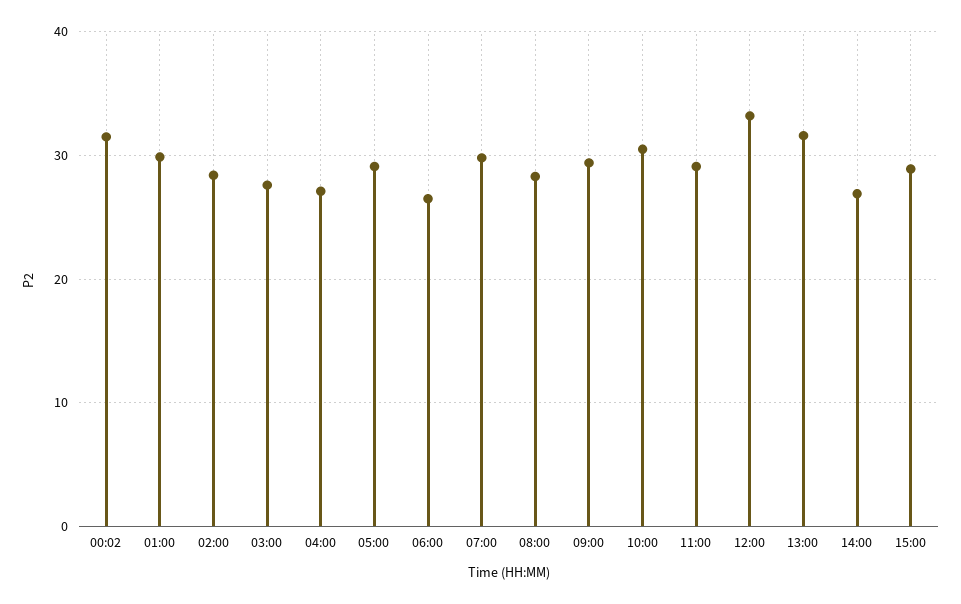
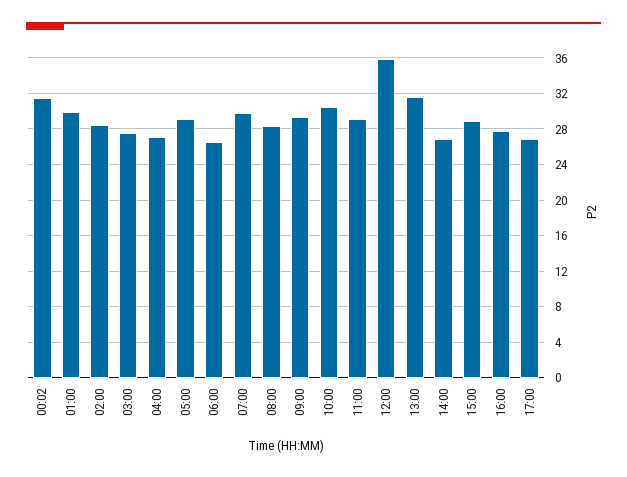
12:00: 33 -> 36
16:00: none -> 28
17:00: none -> 27

